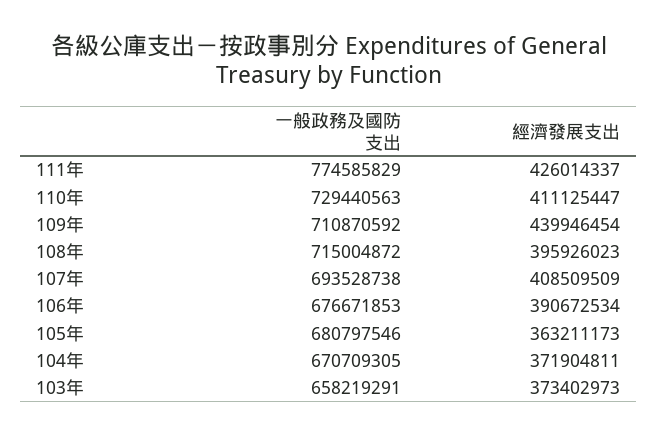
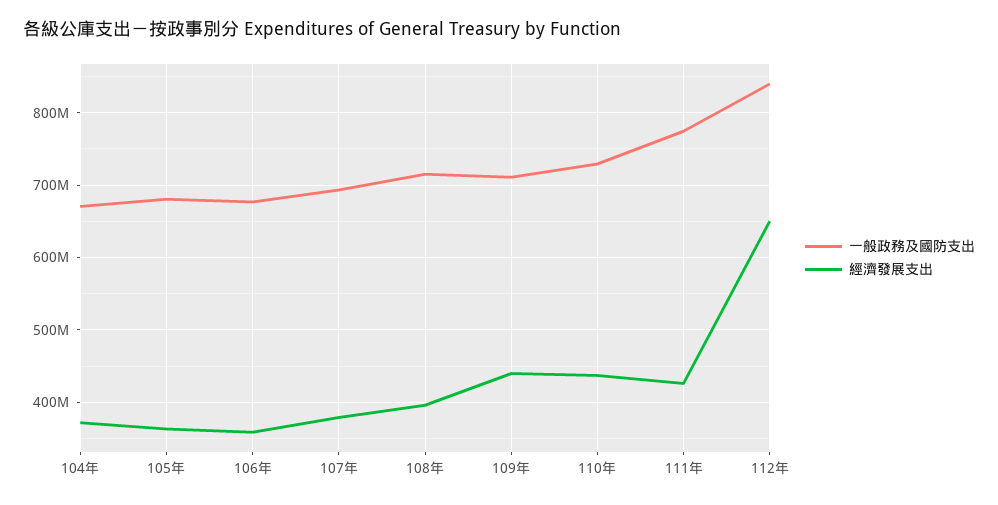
經濟發展支出, 110年: 411125447 -> 440000000
經濟發展支出, 107年: 408509509 -> 380000000
經濟發展支出, 106年: 390672534 -> 360000000
一般政務及國防支出, 103年: 658219291 -> none
經濟發展支出, 103年: 373402973 -> none
一般政務及國防支出, 112年: none -> 840000000
經濟發展支出, 112年: none -> 650000000

